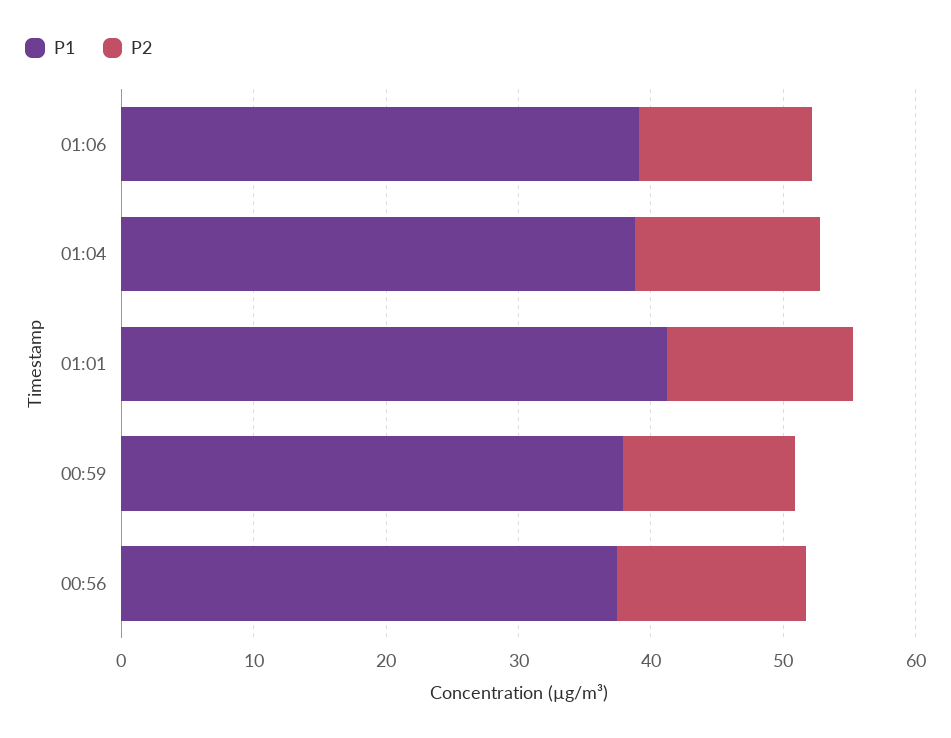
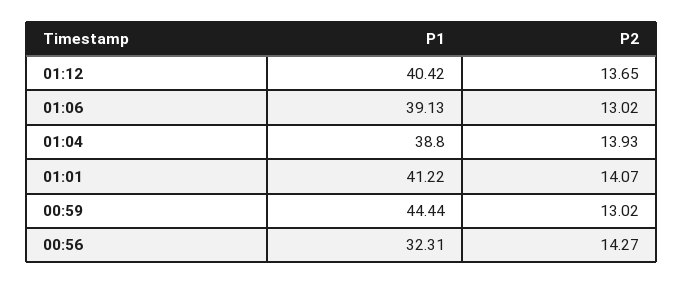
P1, 00:59: 38 -> 44.44
P1, 00:56: 38 -> 32.31
P1, 01:12: none -> 40.42
P2, 01:12: none -> 13.65

